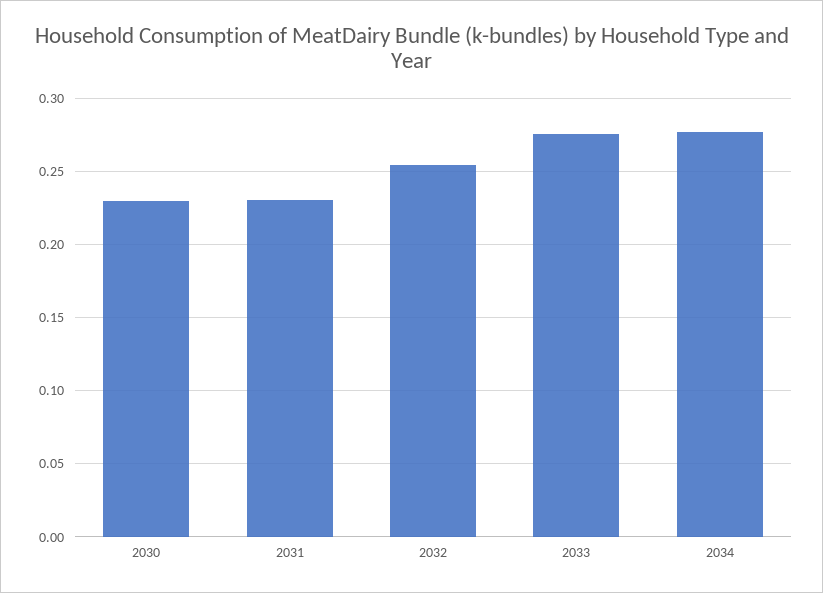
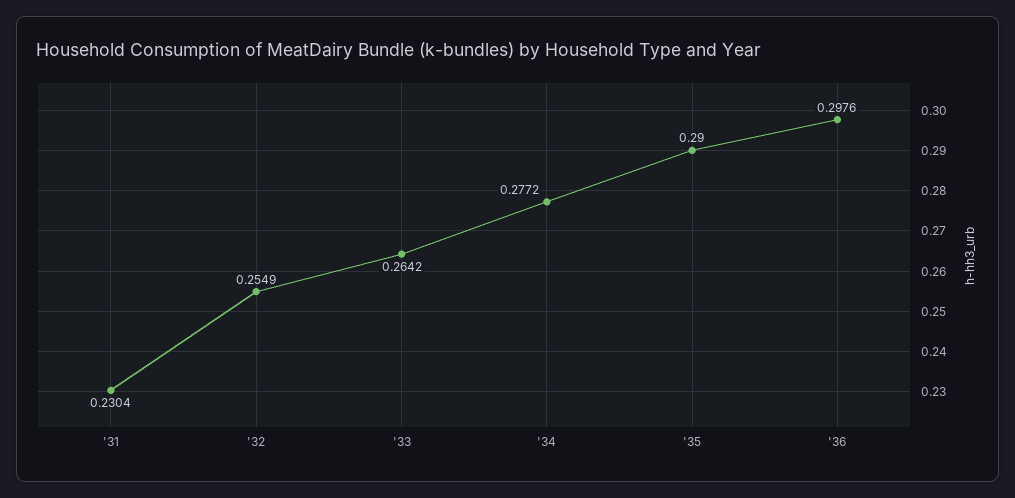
2030: 0.23 -> none
2033: 0.275 -> 0.2642
'35: none -> 0.29
'36: none -> 0.2976

